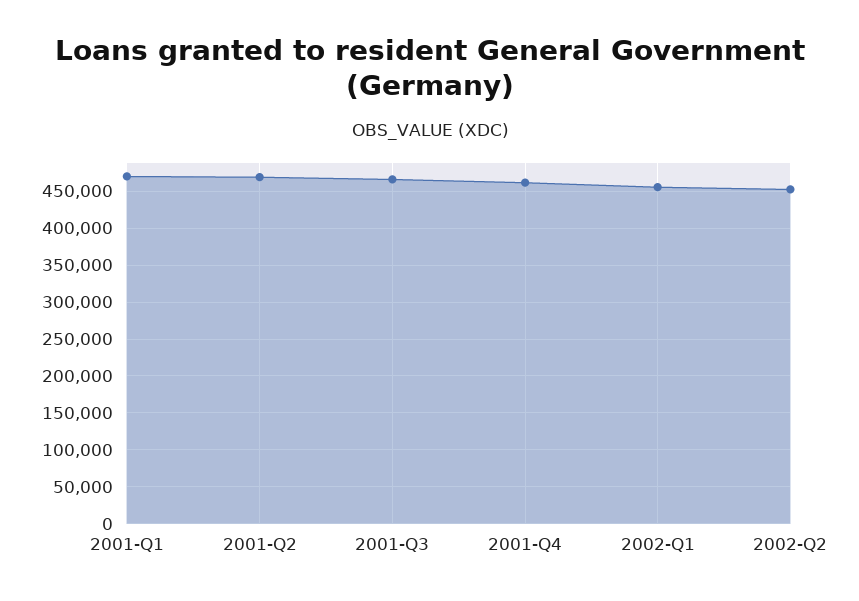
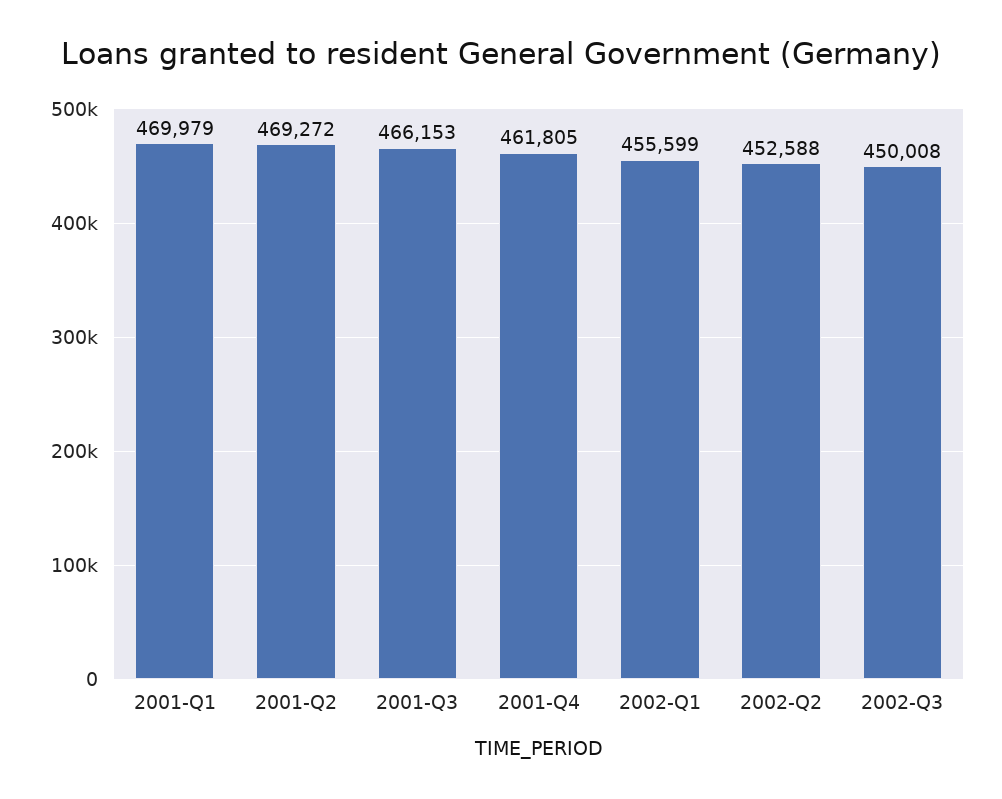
2002-Q3: none -> 450008

